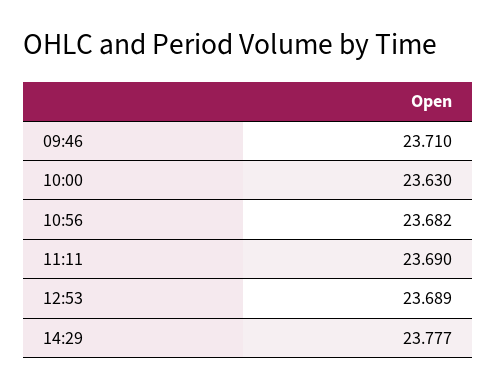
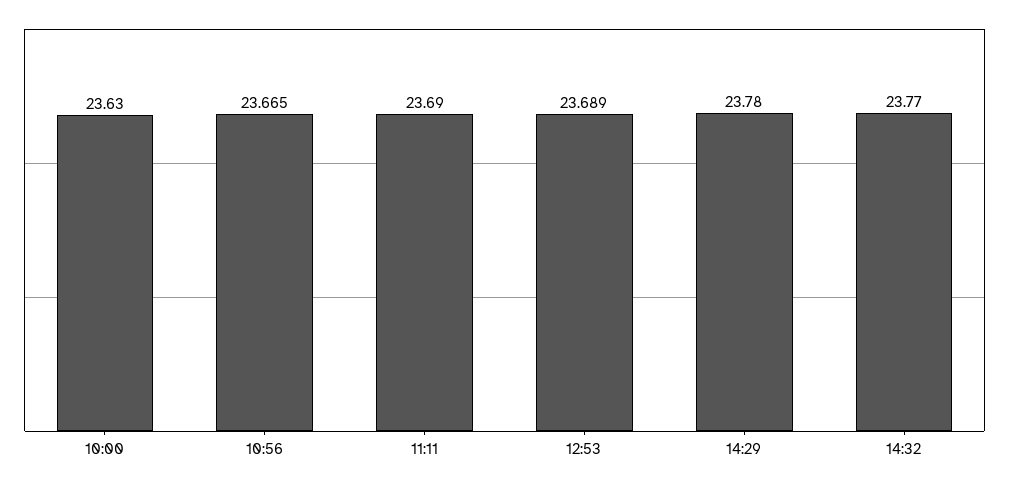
09:46: 23.71 -> none
10:56: 23.682 -> 23.665
14:29: 23.777 -> 23.78
14:32: none -> 23.77

